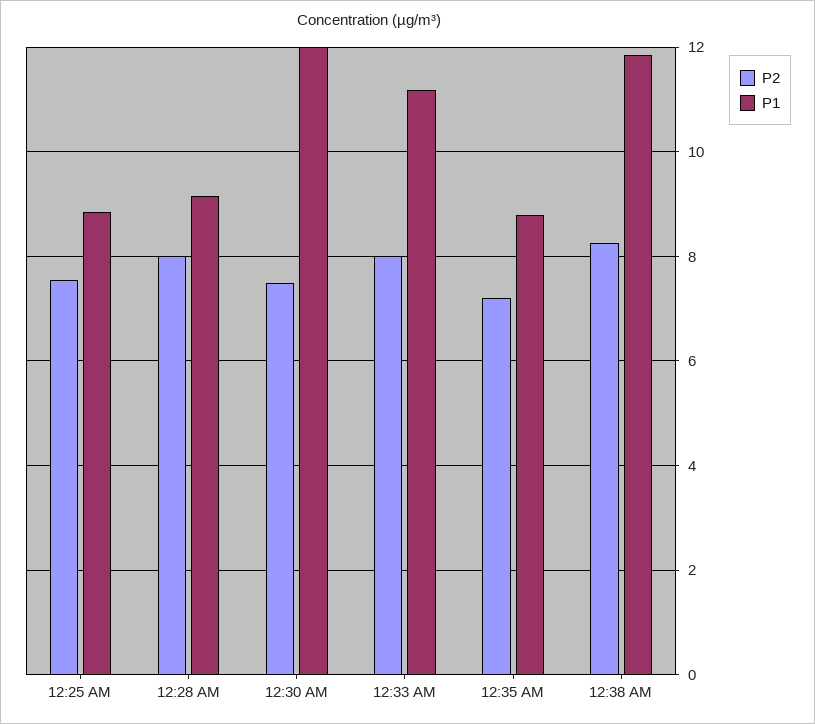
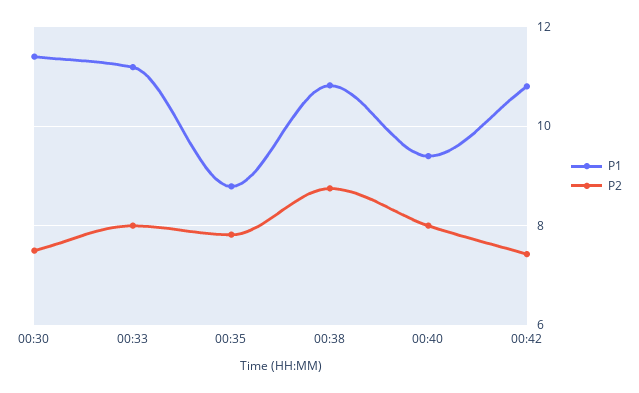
P2, 12:25 AM: 7.6 -> none
P1, 12:25 AM: 8.8 -> none
P2, 12:28 AM: 8 -> none
P1, 12:28 AM: 9.2 -> none
P1, 12:30 AM: 12 -> 11.4
P2, 12:35 AM: 7.2 -> 7.8
P2, 12:38 AM: 8.2 -> 8.8
P1, 12:38 AM: 11.8 -> 10.8
P1, 00:40: none -> 9.4
P2, 00:40: none -> 8
P1, 00:42: none -> 10.8
P2, 00:42: none -> 7.4

